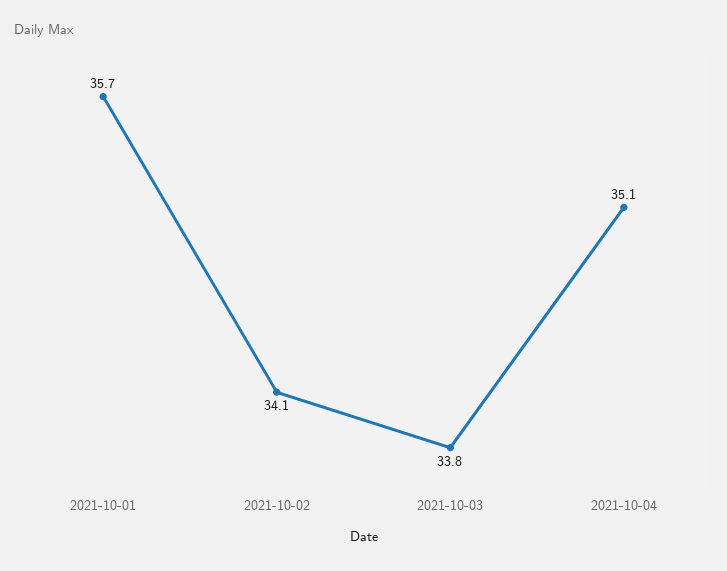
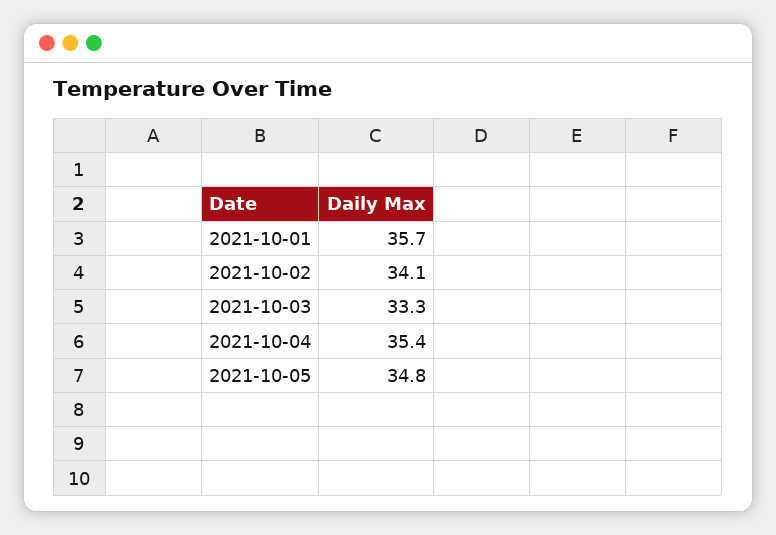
2021-10-03: 33.8 -> 33.3
2021-10-04: 35.1 -> 35.4
2021-10-05: none -> 34.8

